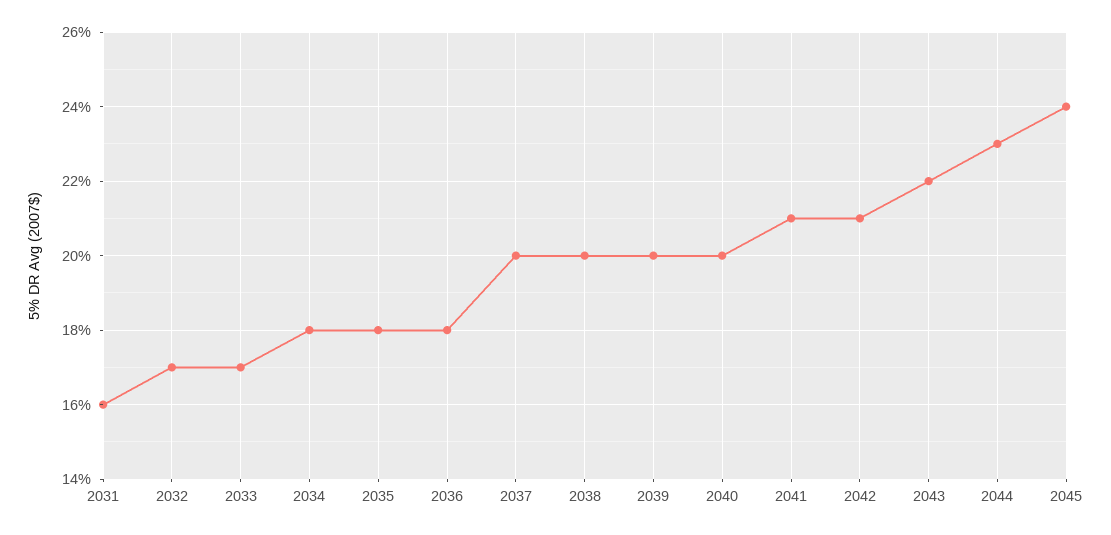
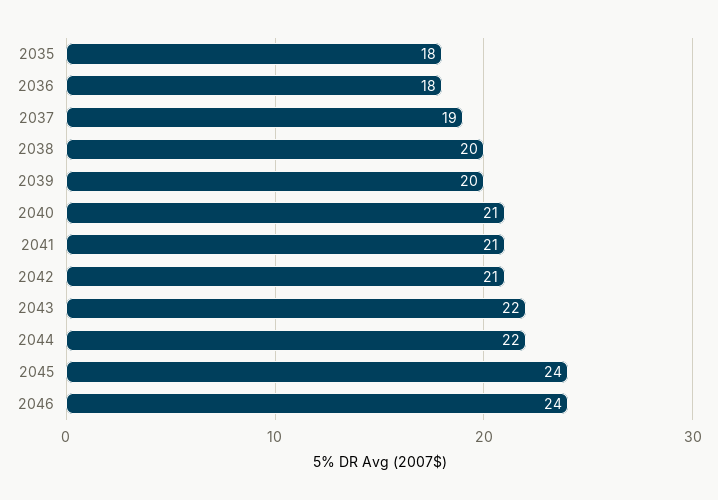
2031: 16 -> none
2032: 17 -> none
2033: 17 -> none
2034: 18 -> none
2037: 20 -> 19
2040: 20 -> 21
2044: 23 -> 22
2046: none -> 24

